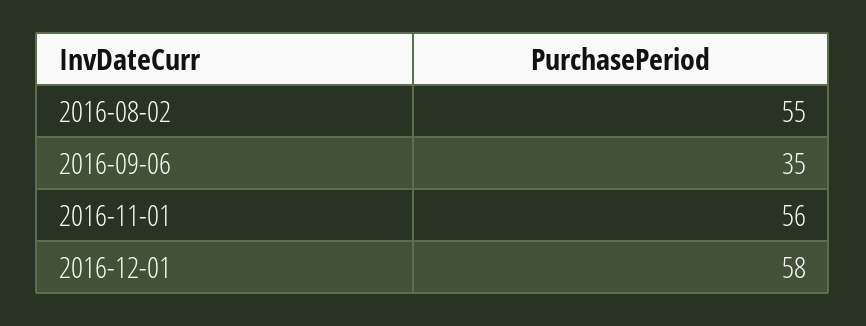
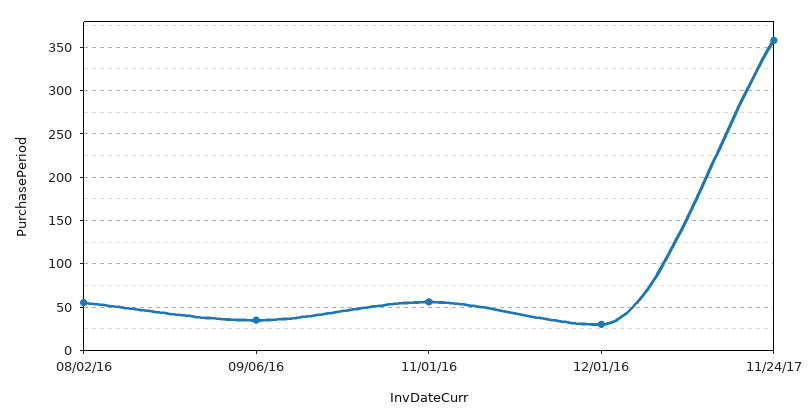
2016-12-01: 58 -> 30
11/24/17: none -> 360

